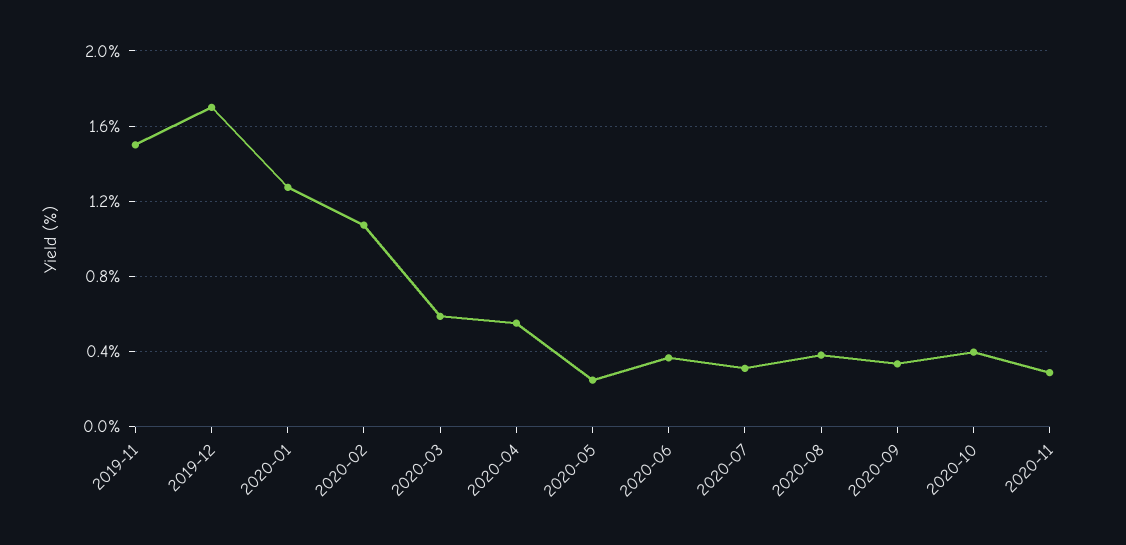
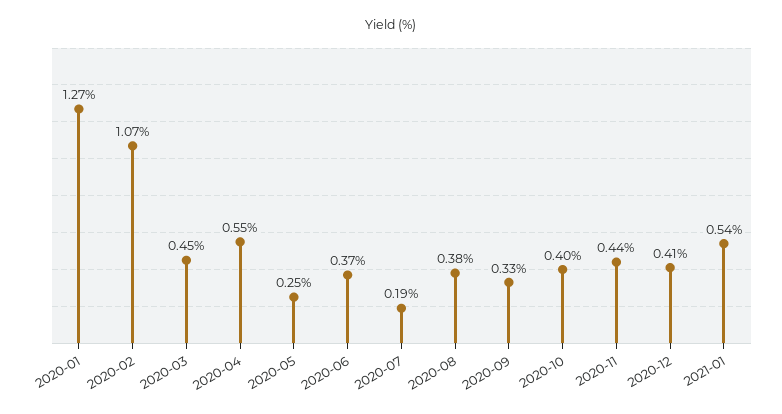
2019-11: 1.5 -> none
2019-12: 1.7 -> none
2020-03: 0.6 -> 0.45
2020-07: 0.3 -> 0.19
2020-11: 0.3 -> 0.44
2020-12: none -> 0.41
2021-01: none -> 0.54

